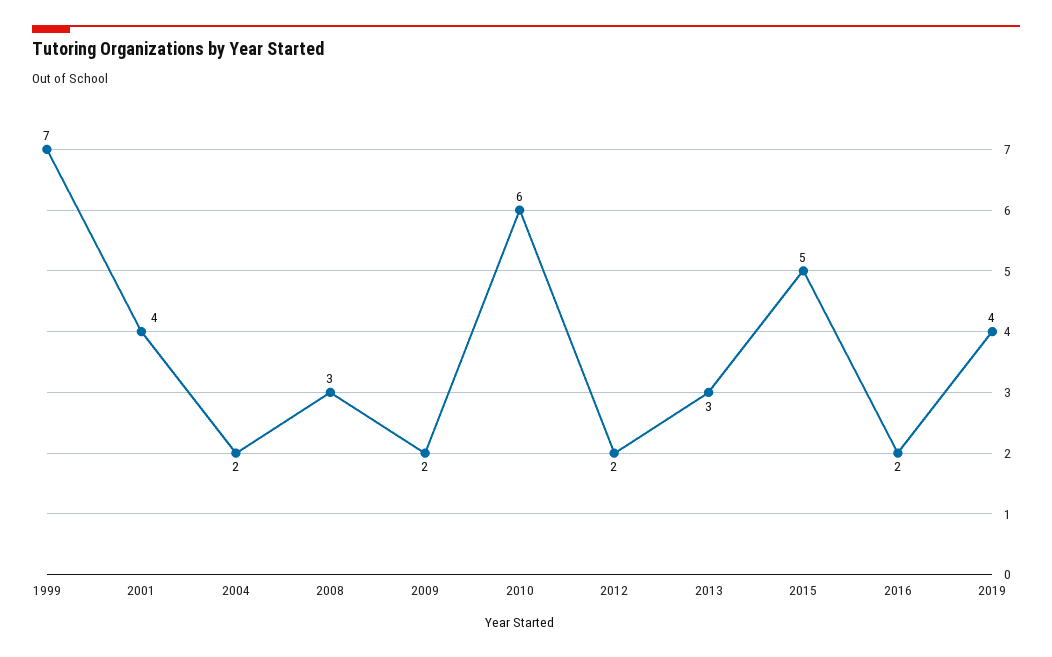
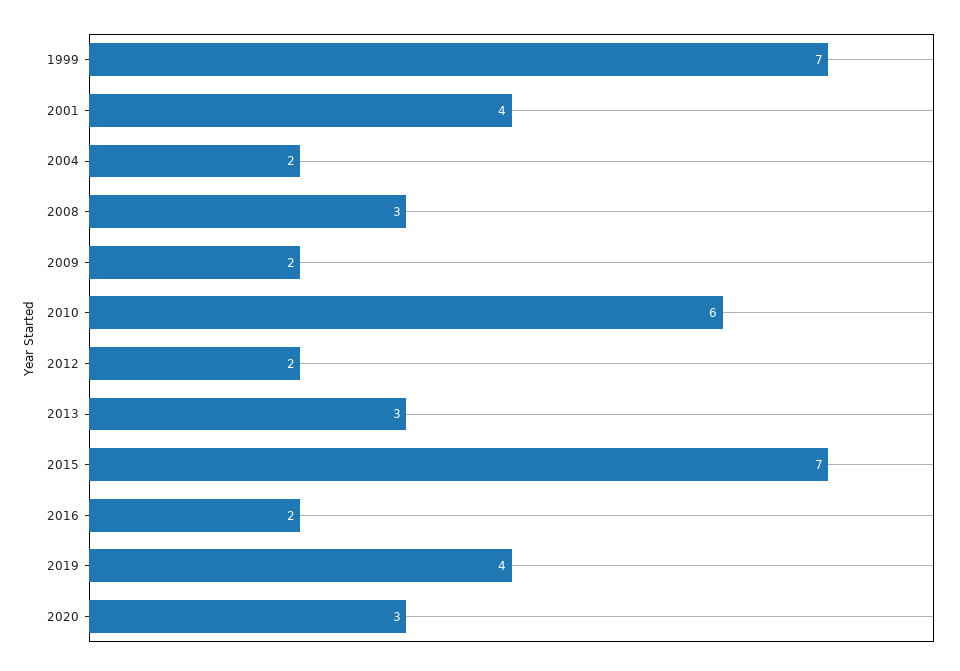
2015: 5 -> 7
2020: none -> 3

